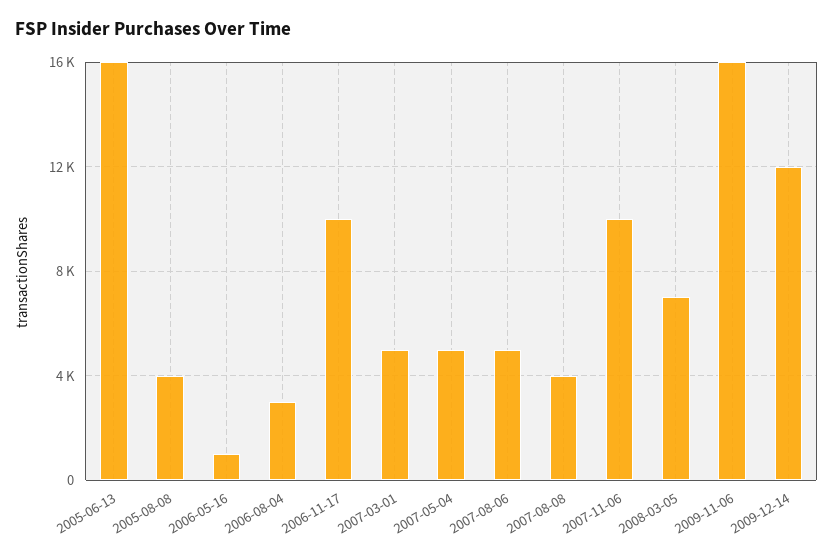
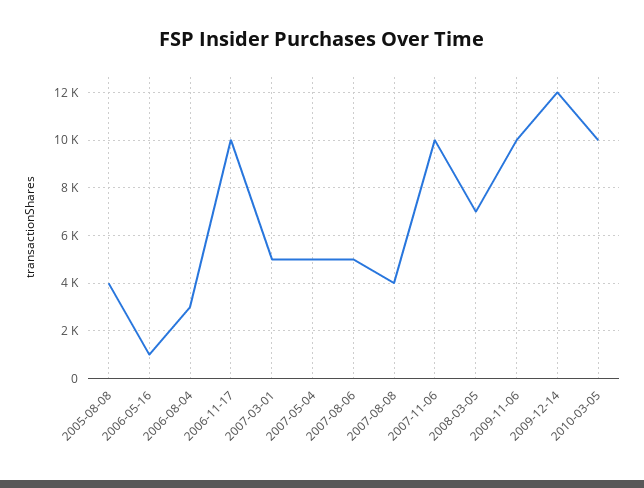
2005-06-13: 16000 -> none
2009-11-06: 16000 -> 10000
2010-03-05: none -> 10000

